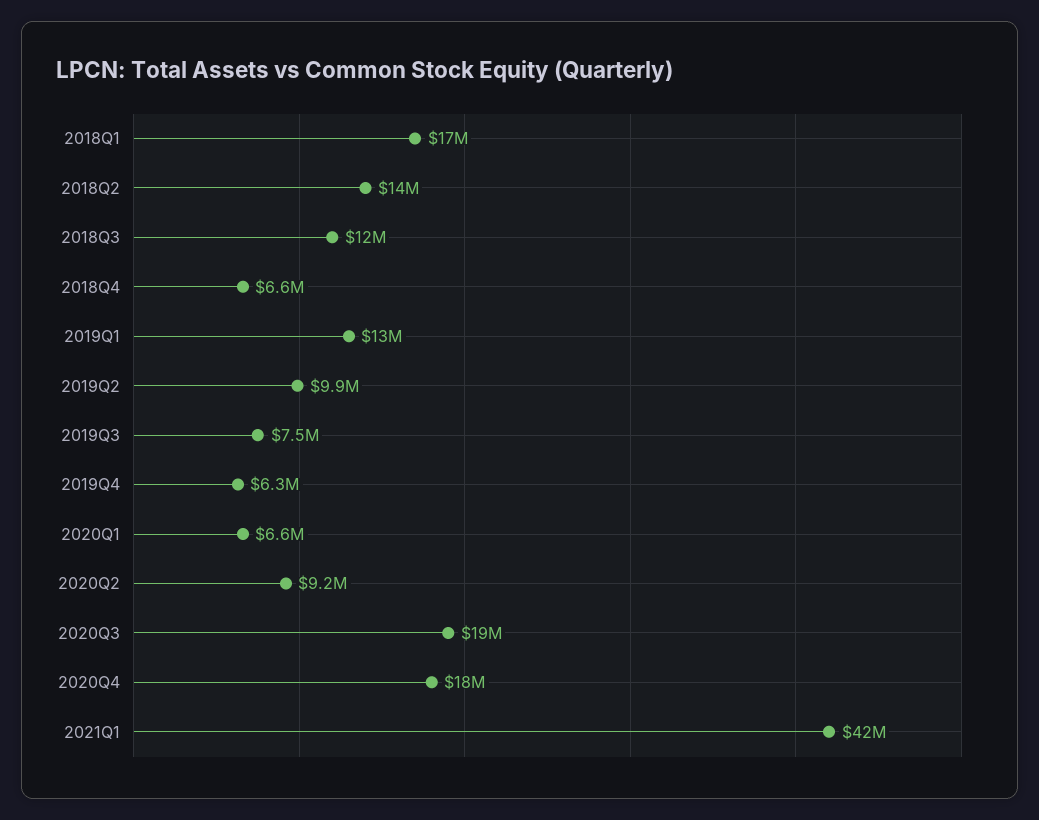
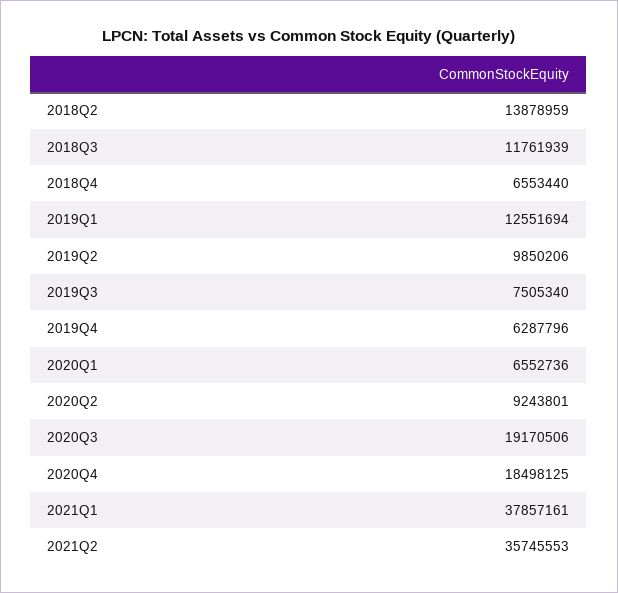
2018Q1: 17000000 -> none
2021Q1: 42000000 -> 37857161
2021Q2: none -> 35745553

